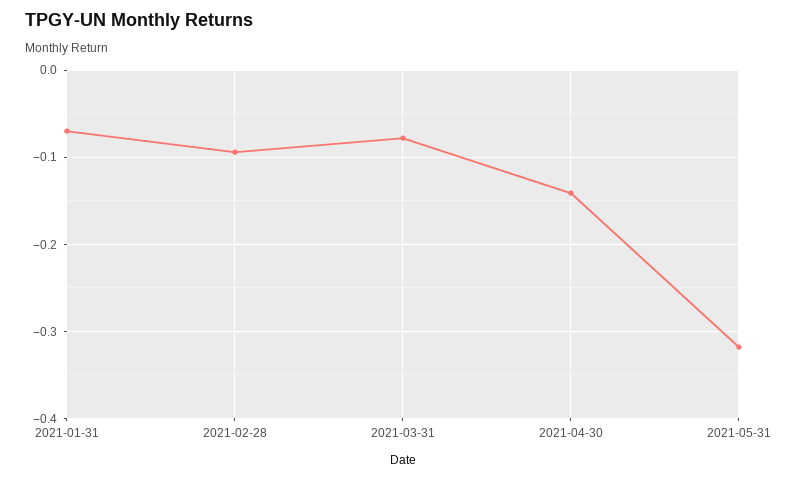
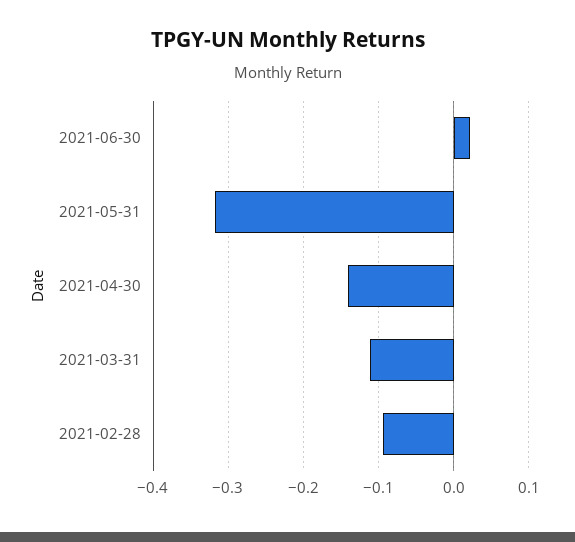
2021-01-31: -0.07 -> none
2021-03-31: -0.08 -> -0.11
2021-06-30: none -> 0.02

